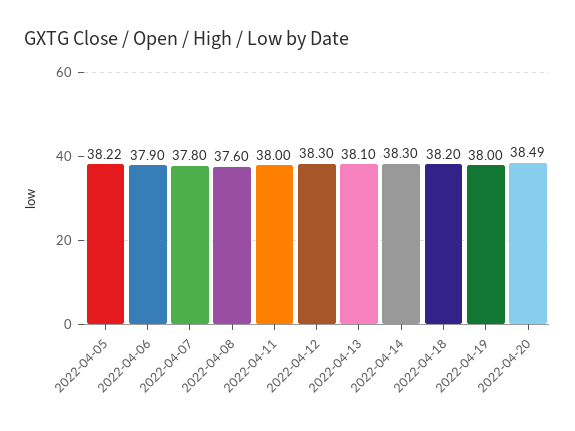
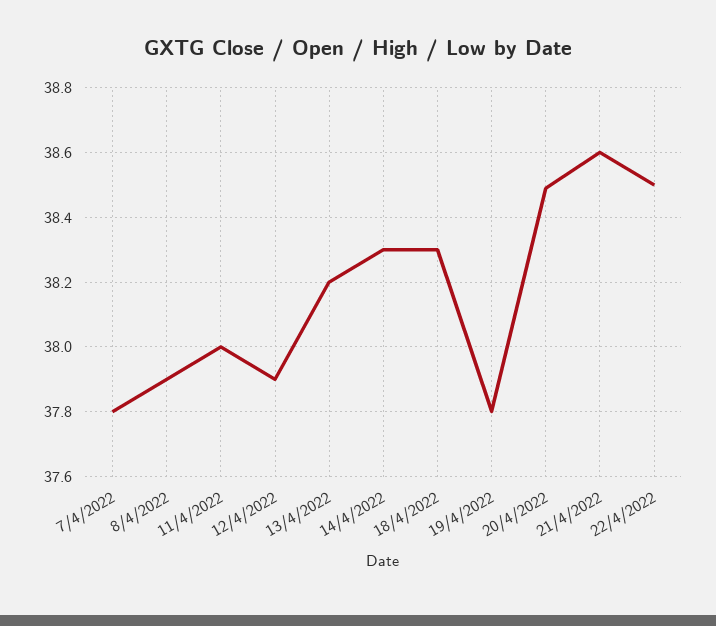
2022-04-05: 38.22 -> none
2022-04-06: 37.9 -> none
2022-04-08: 37.6 -> 37.9
2022-04-12: 38.3 -> 37.9
2022-04-13: 38.1 -> 38.2
2022-04-18: 38.2 -> 38.3
2022-04-19: 38 -> 37.8
21/4/2022: none -> 38.6
22/4/2022: none -> 38.5

